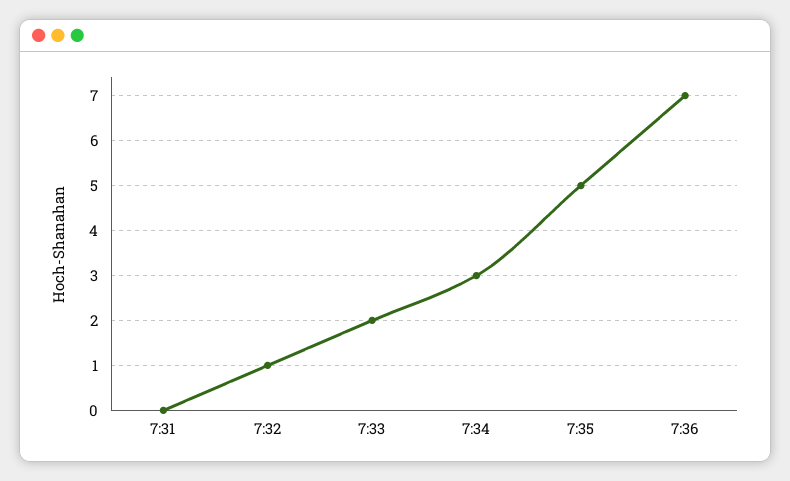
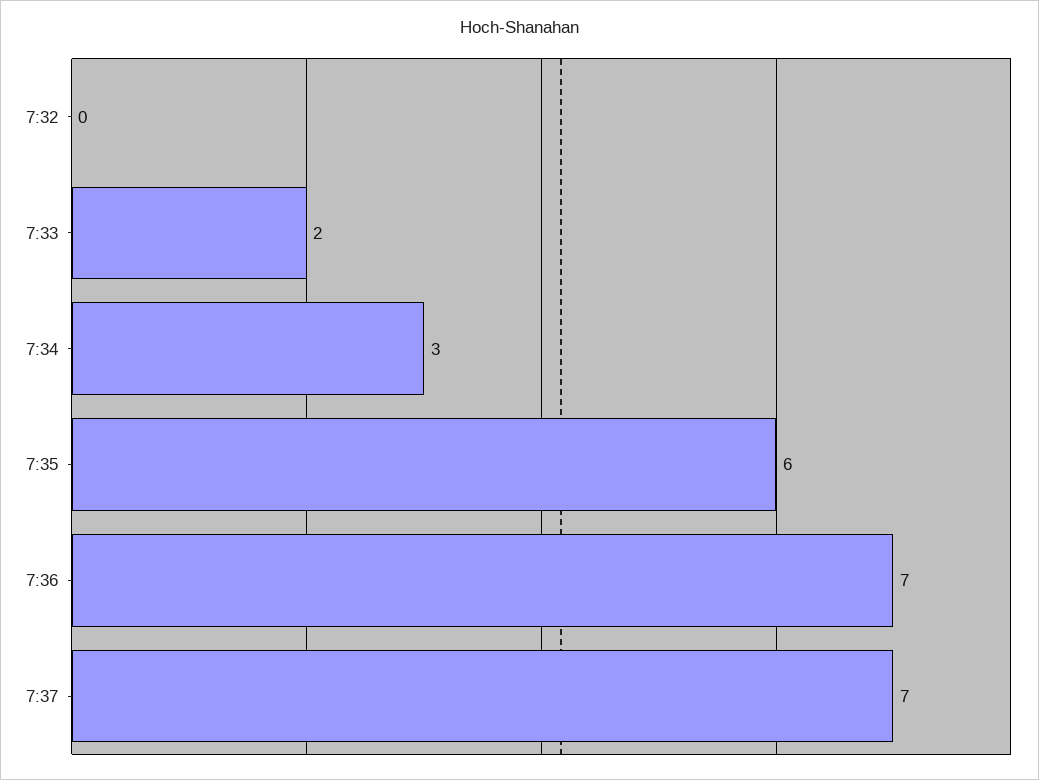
7:31: 0 -> none
7:32: 1 -> 0
7:35: 5 -> 6
7:37: none -> 7

